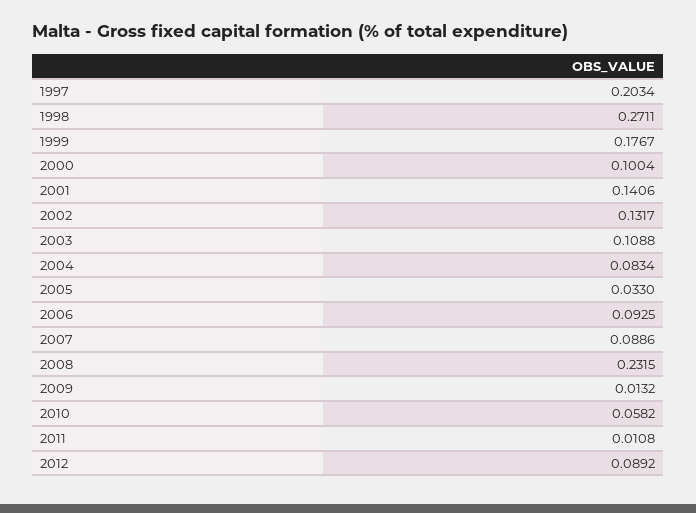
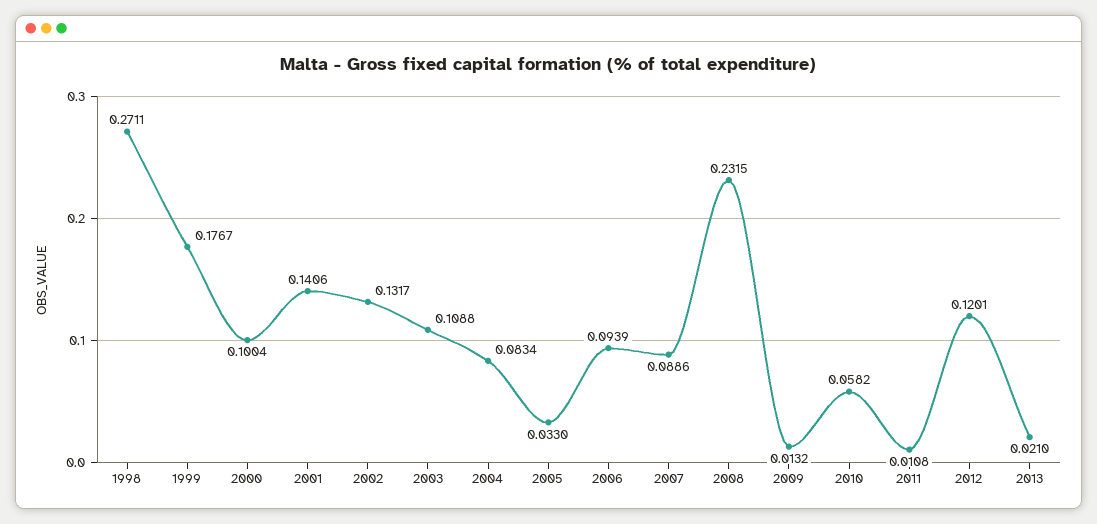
1997: 0.2034 -> none
2006: 0.0925 -> 0.0939
2012: 0.0892 -> 0.1201
2013: none -> 0.021

